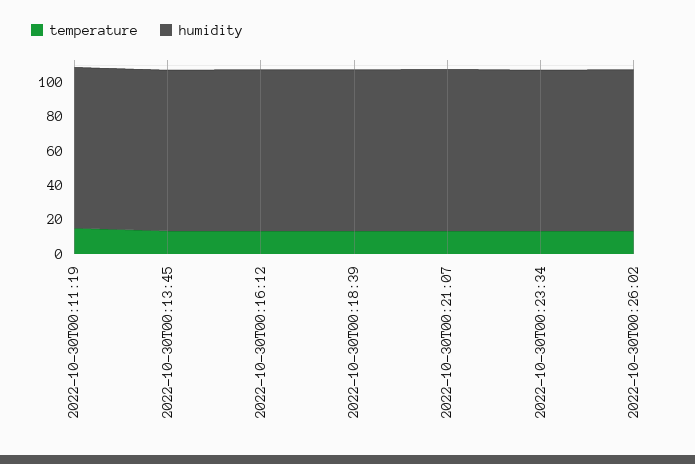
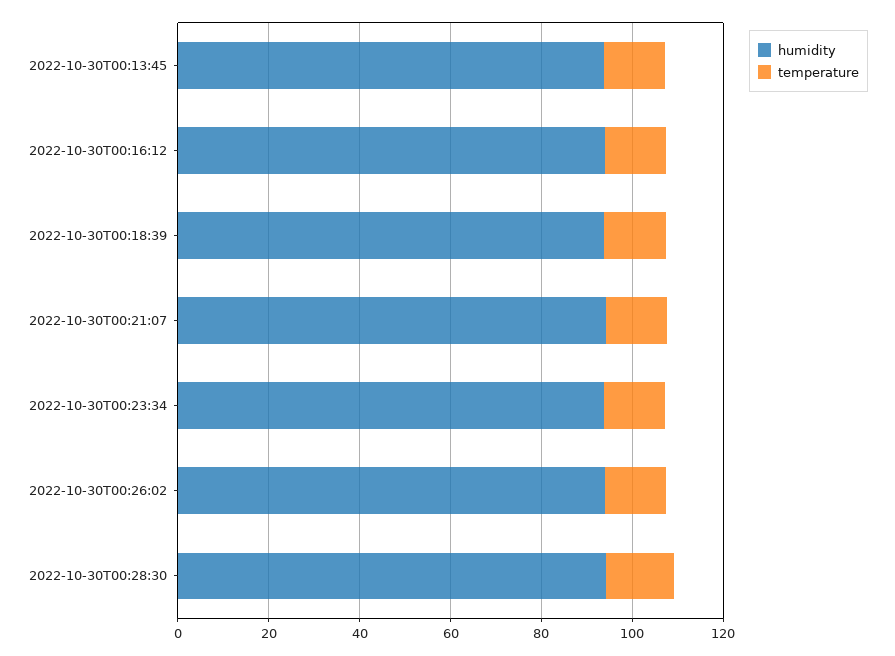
temperature, 2022-10-30T00:11:19: 15 -> none
humidity, 2022-10-30T00:11:19: 95 -> none
humidity, 2022-10-30T00:28:30: none -> 95
temperature, 2022-10-30T00:28:30: none -> 15

